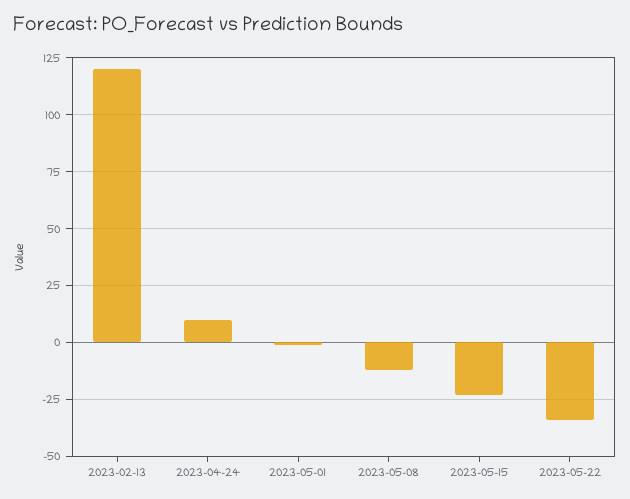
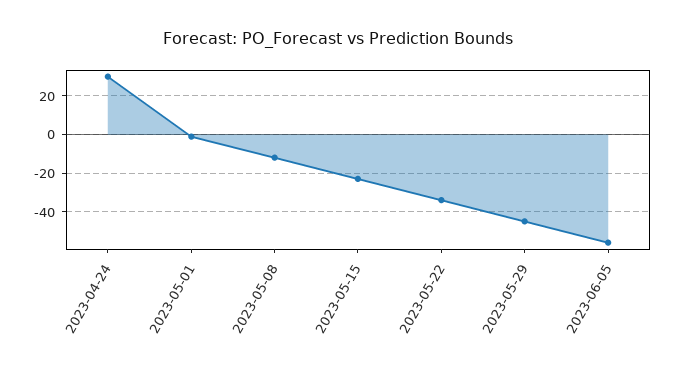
2023-02-13: 120 -> none
2023-04-24: 10 -> 30
2023-05-29: none -> -45
2023-06-05: none -> -55

